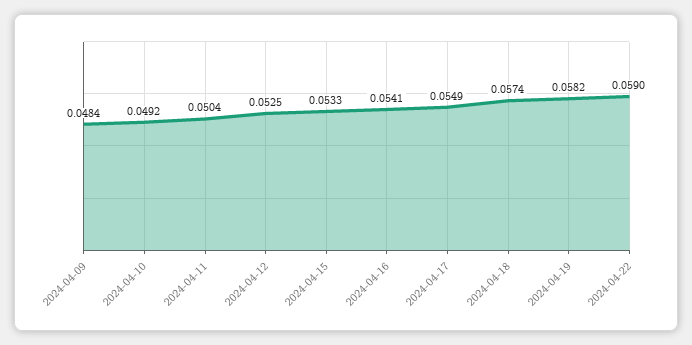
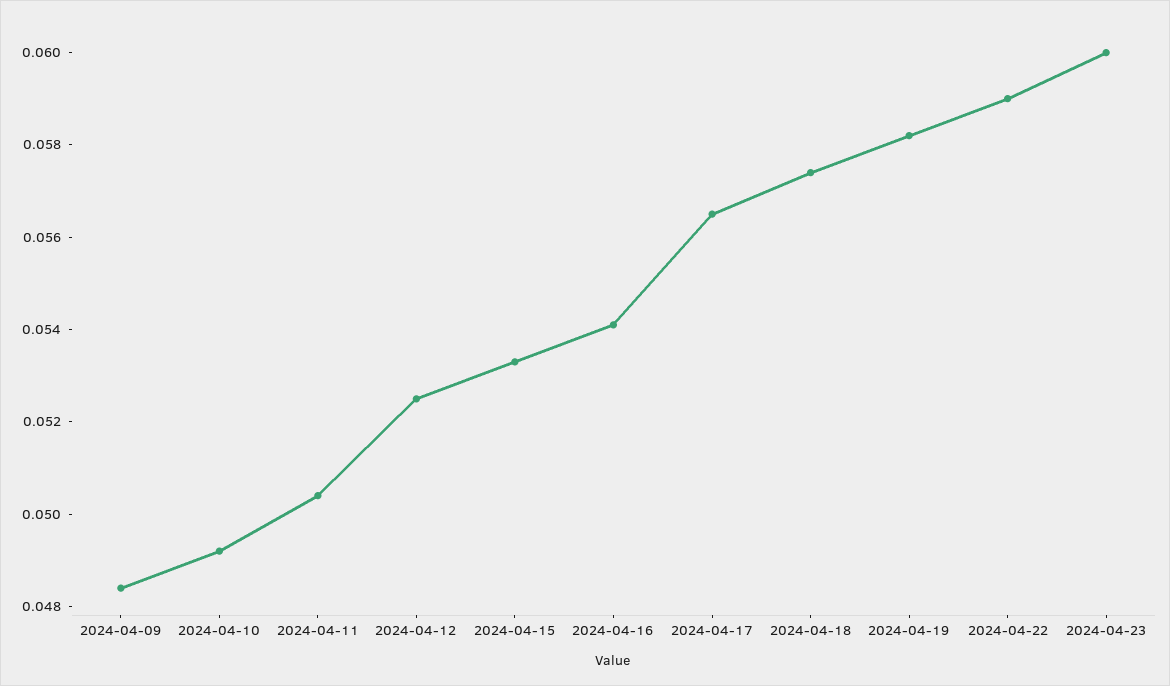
2024-04-17: 0.0549 -> 0.0565
2024-04-23: none -> 0.06

